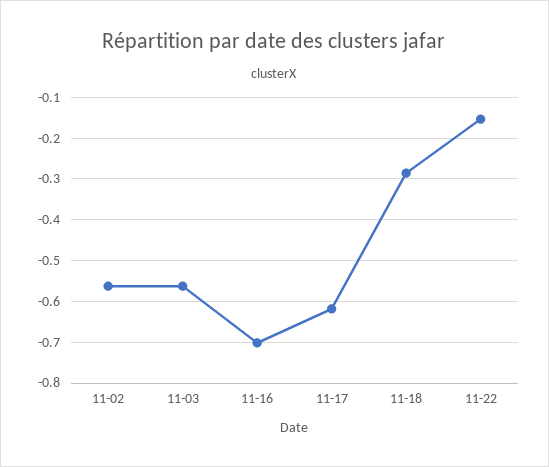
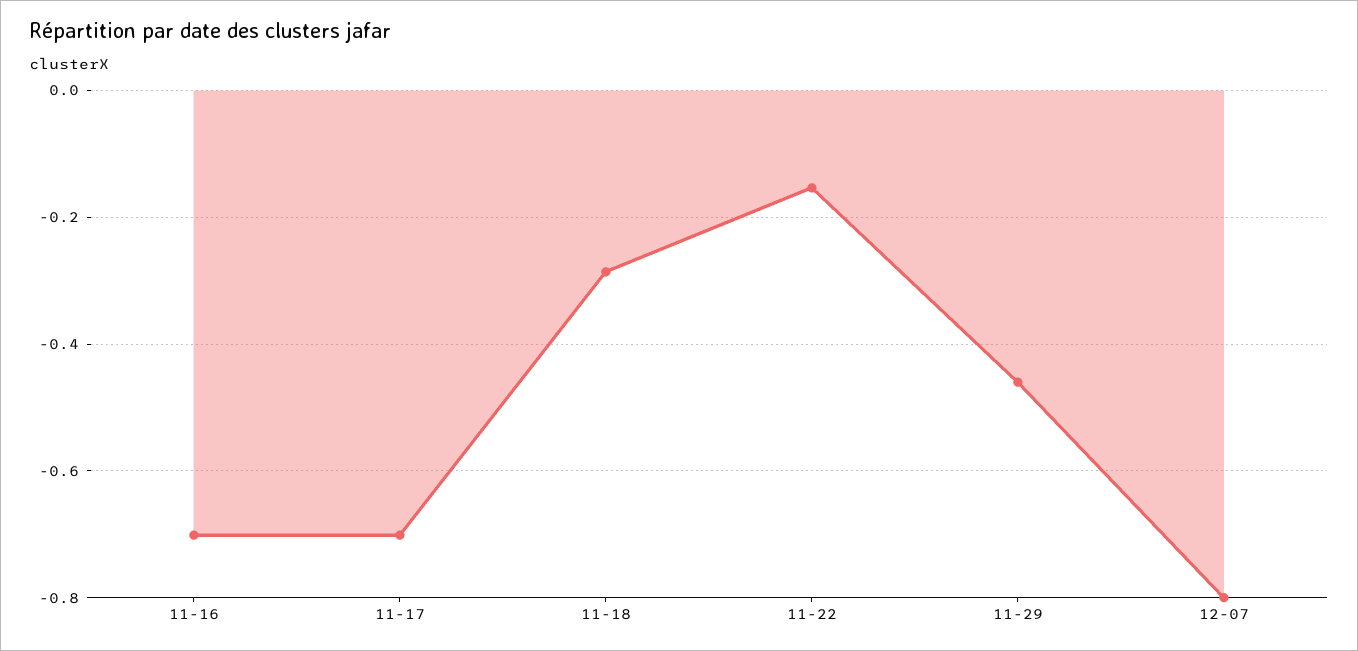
11-02: -0.56 -> none
11-03: -0.56 -> none
11-17: -0.62 -> -0.7
11-29: none -> -0.46
12-07: none -> -0.8

